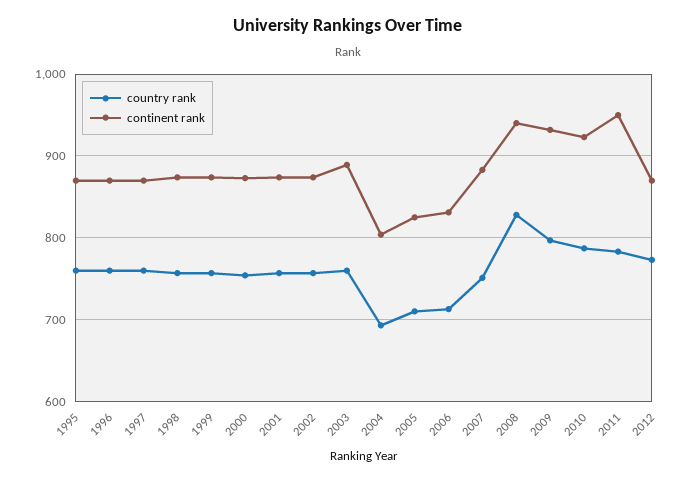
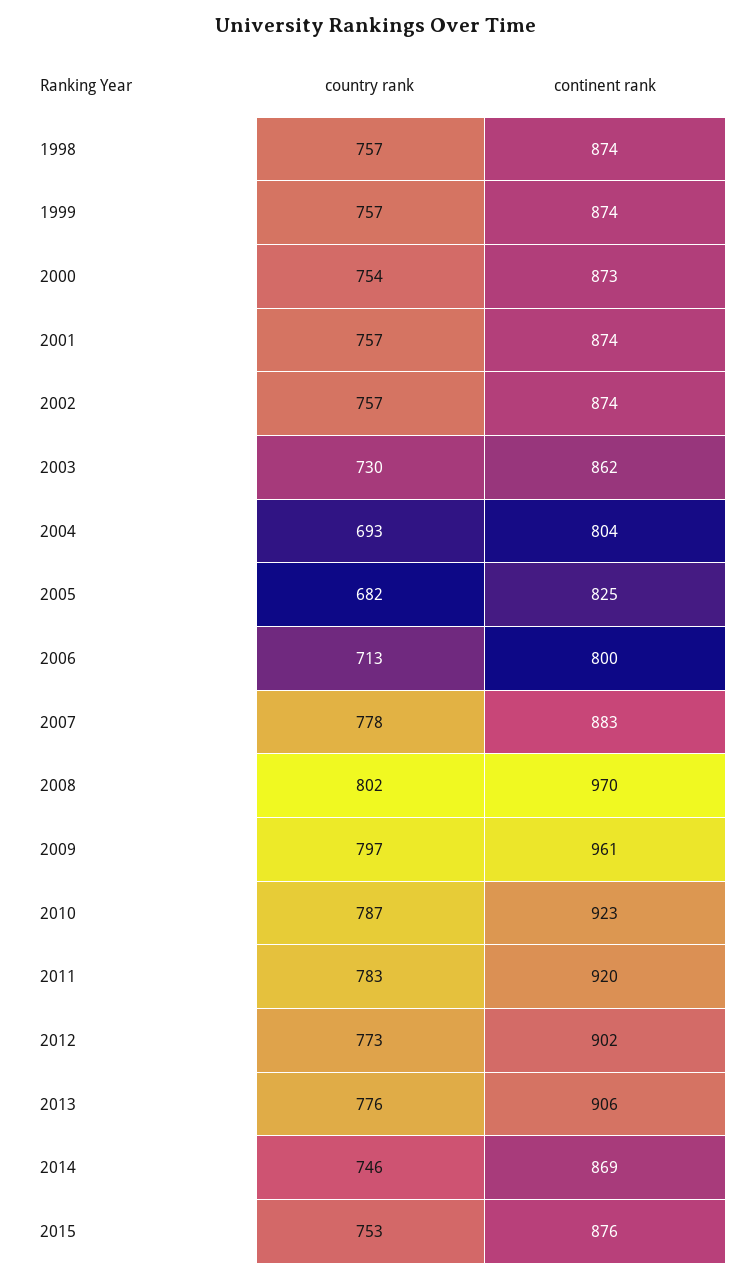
country rank, 1995: 760 -> none
continent rank, 1995: 870 -> none
country rank, 1996: 760 -> none
continent rank, 1996: 870 -> none
country rank, 1997: 760 -> none
continent rank, 1997: 870 -> none
country rank, 2003: 760 -> 730
continent rank, 2003: 890 -> 862
country rank, 2005: 710 -> 682
continent rank, 2006: 830 -> 800
country rank, 2007: 750 -> 778
country rank, 2008: 830 -> 802
continent rank, 2008: 940 -> 970
continent rank, 2009: 930 -> 961
continent rank, 2011: 950 -> 920
continent rank, 2012: 870 -> 902
country rank, 2013: none -> 776
continent rank, 2013: none -> 906
country rank, 2014: none -> 746
continent rank, 2014: none -> 869
country rank, 2015: none -> 753
continent rank, 2015: none -> 876

